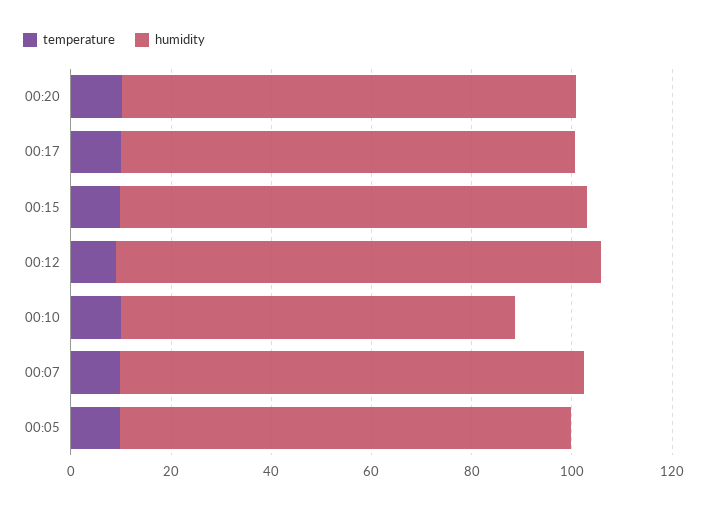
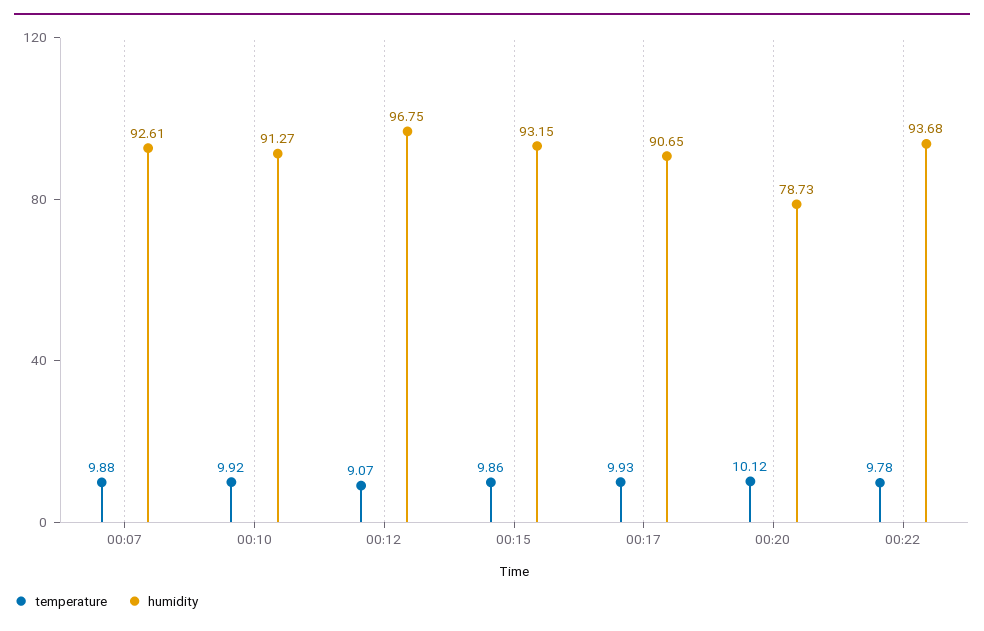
humidity, 00:20: 90 -> 78.73
humidity, 00:10: 80 -> 91.27
temperature, 00:05: 10 -> none
humidity, 00:05: 90 -> none
temperature, 00:22: none -> 9.78
humidity, 00:22: none -> 93.68

